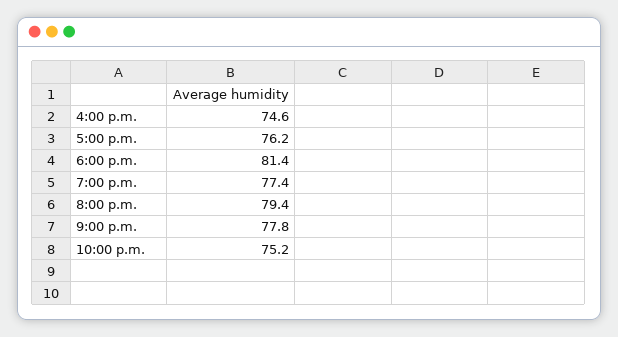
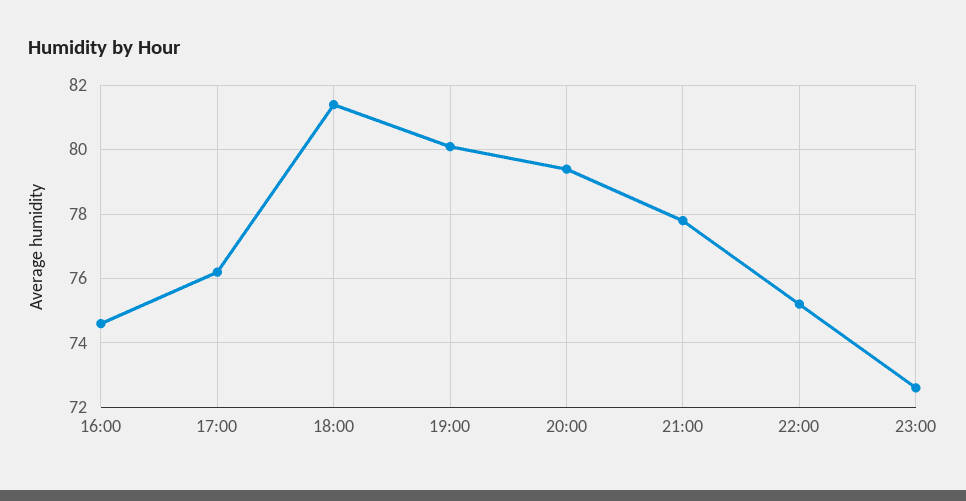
7:00 p.m.: 77.4 -> 80
23:00: none -> 72.5

